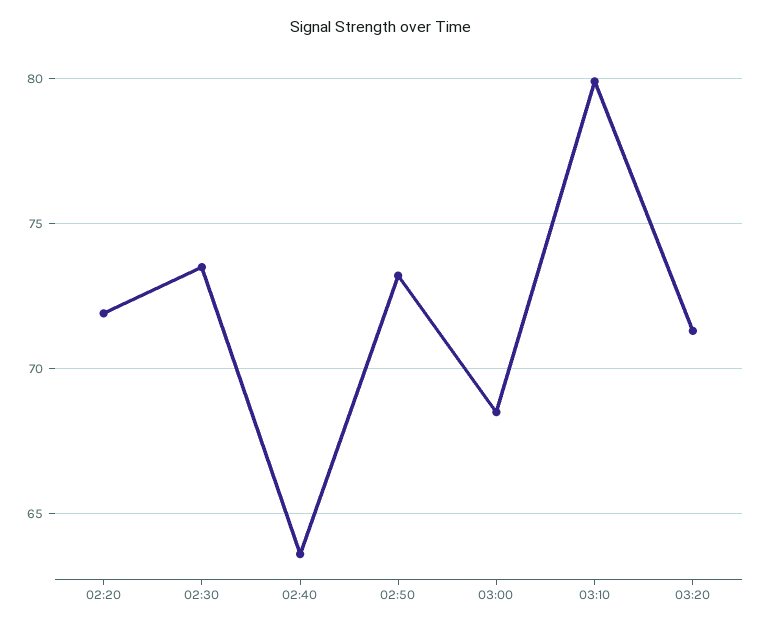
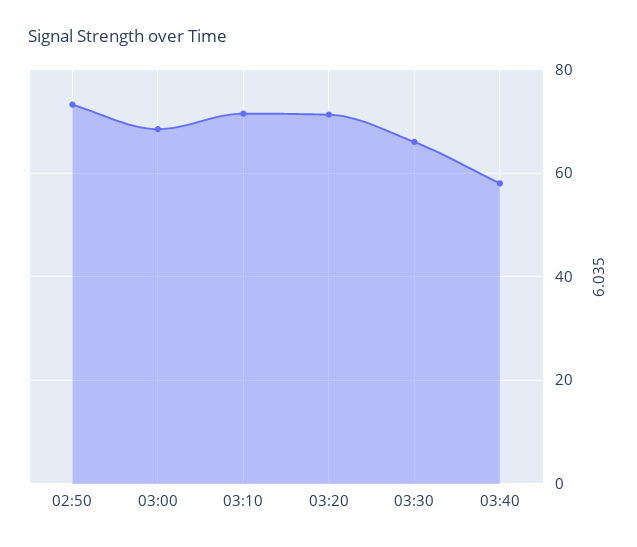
02:20: 72 -> none
02:30: 73.5 -> none
02:40: 63.5 -> none
03:10: 80 -> 72
03:30: none -> 66
03:40: none -> 58

